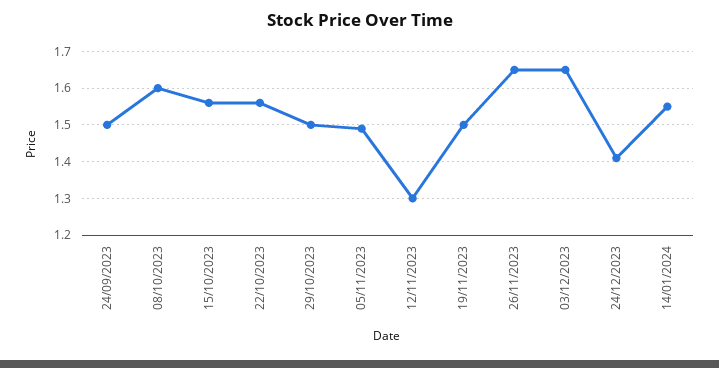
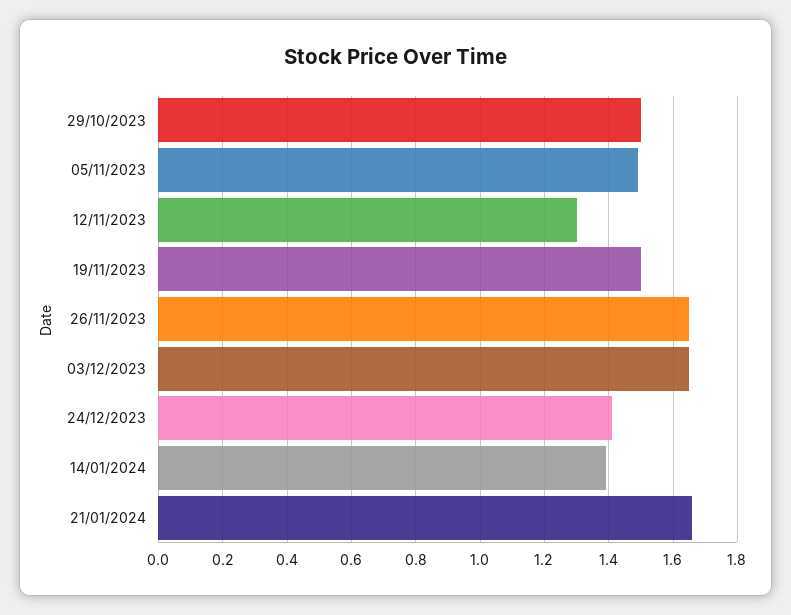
24/09/2023: 1.5 -> none
08/10/2023: 1.6 -> none
15/10/2023: 1.55 -> none
22/10/2023: 1.55 -> none
14/01/2024: 1.55 -> 1.4
21/01/2024: none -> 1.65

